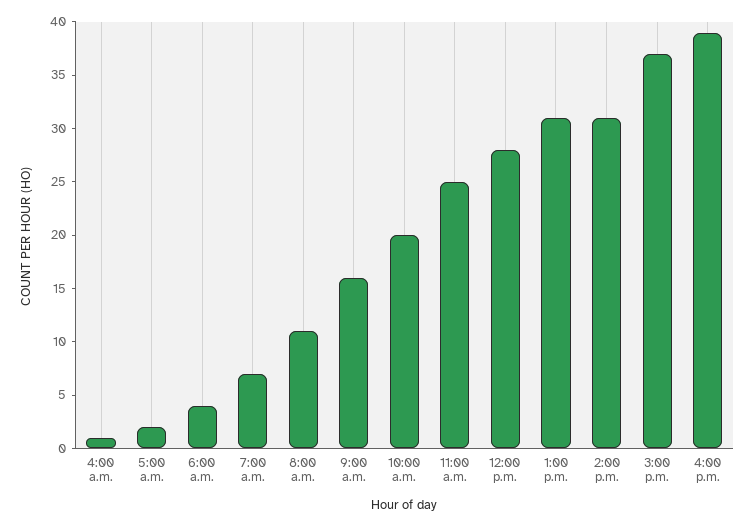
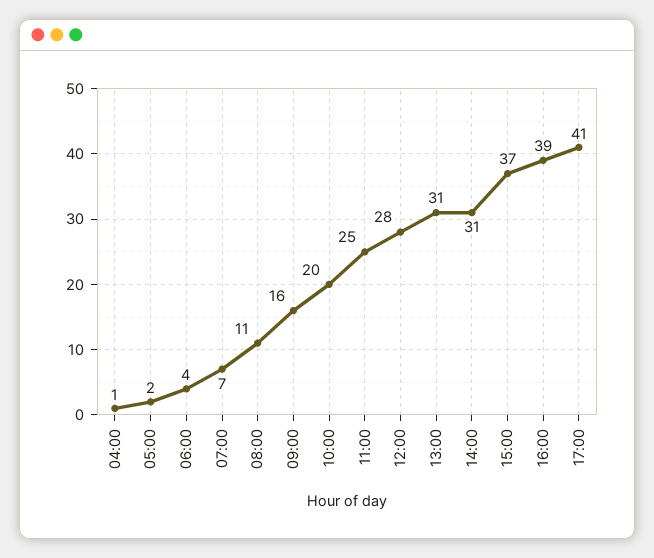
17:00: none -> 41

